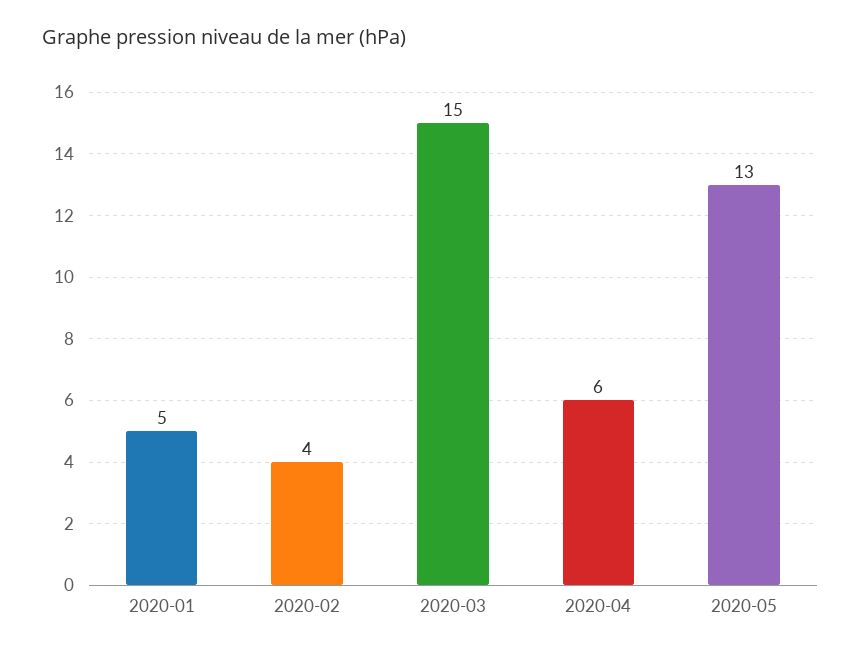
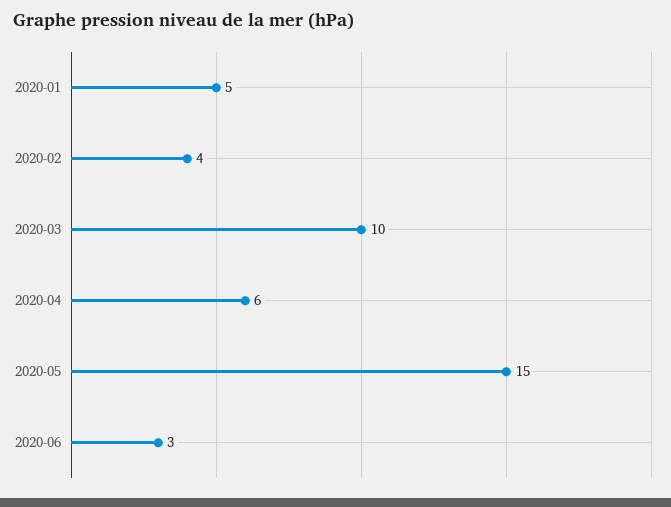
2020-03: 15 -> 10
2020-05: 13 -> 15
2020-06: none -> 3

